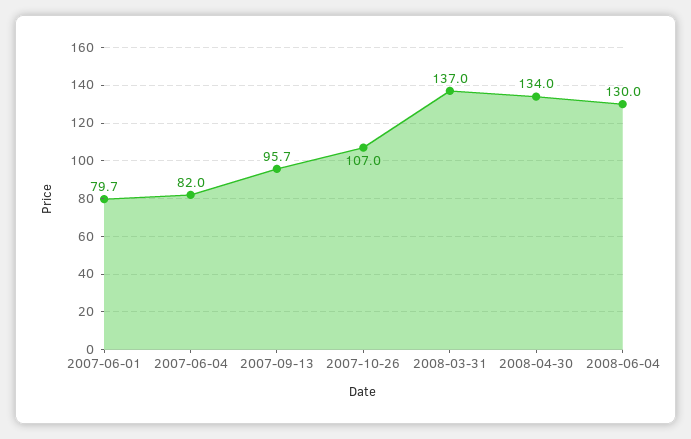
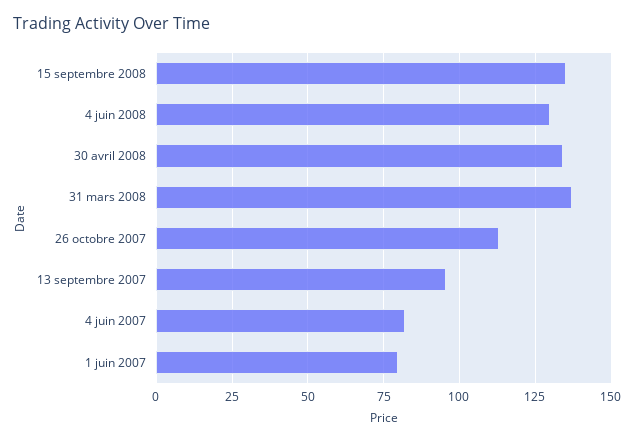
2007-10-26: 107 -> 112.5
15 septembre 2008: none -> 135

